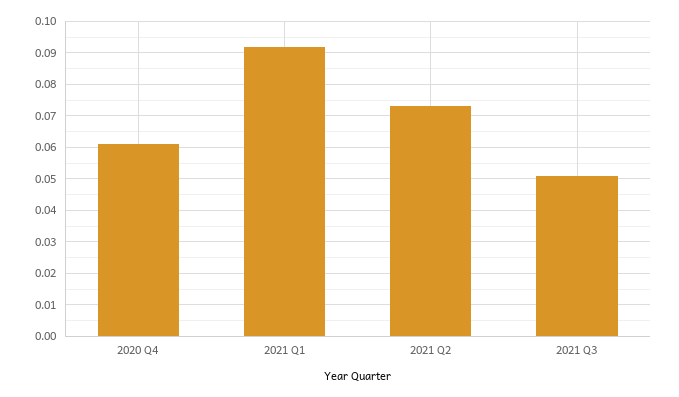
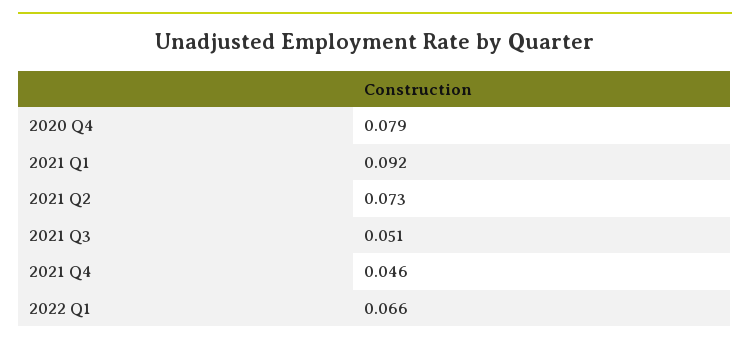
2020 Q4: 0.06 -> 0.079
2021 Q4: none -> 0.046
2022 Q1: none -> 0.066

